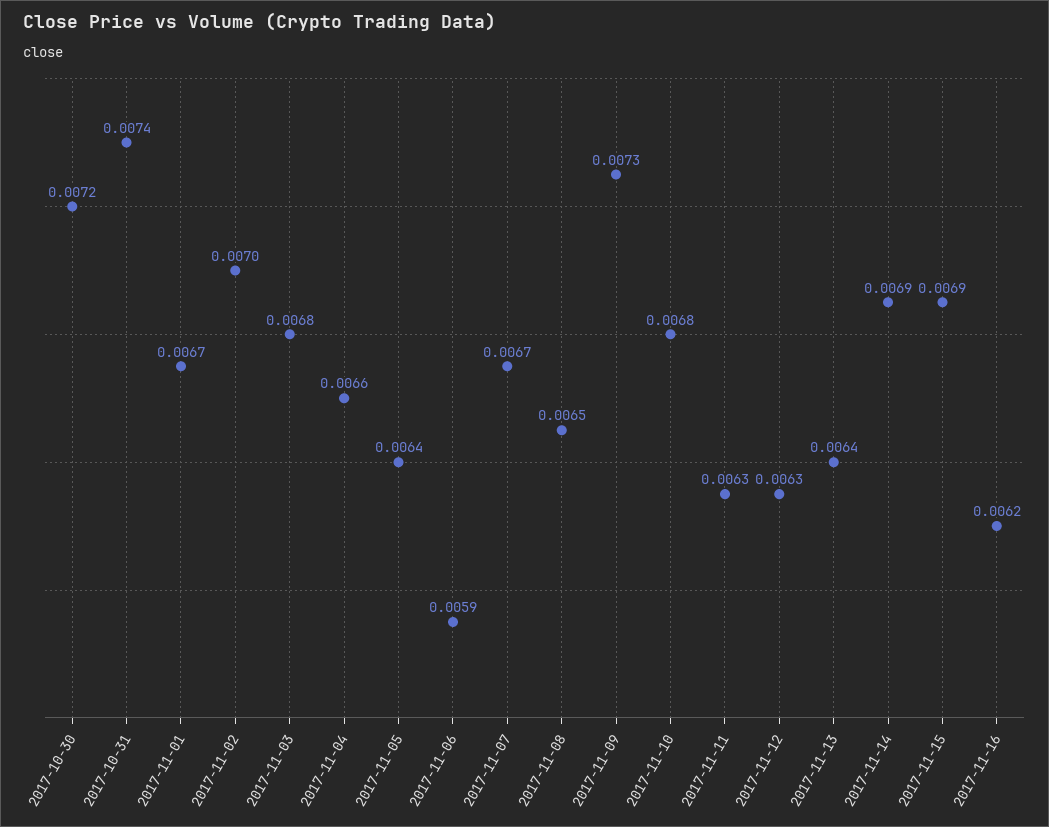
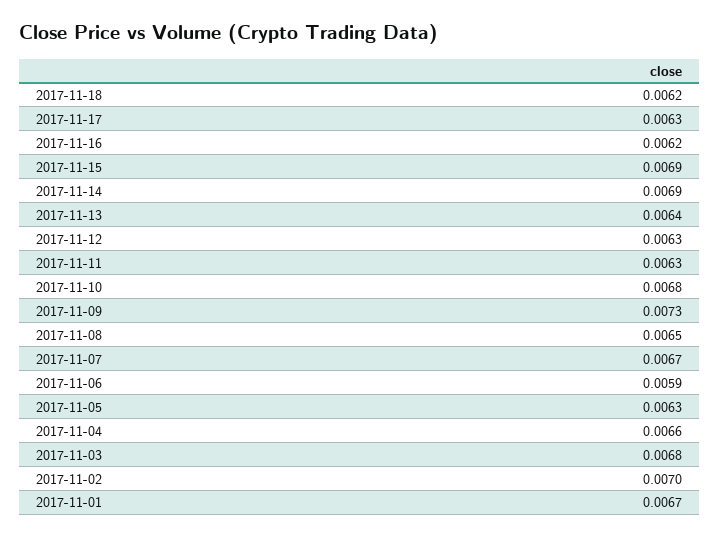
2017-10-30: 0.0072 -> none
2017-10-31: 0.0074 -> none
2017-11-05: 0.0064 -> 0.0063
2017-11-18: none -> 0.0062
2017-11-17: none -> 0.0063

